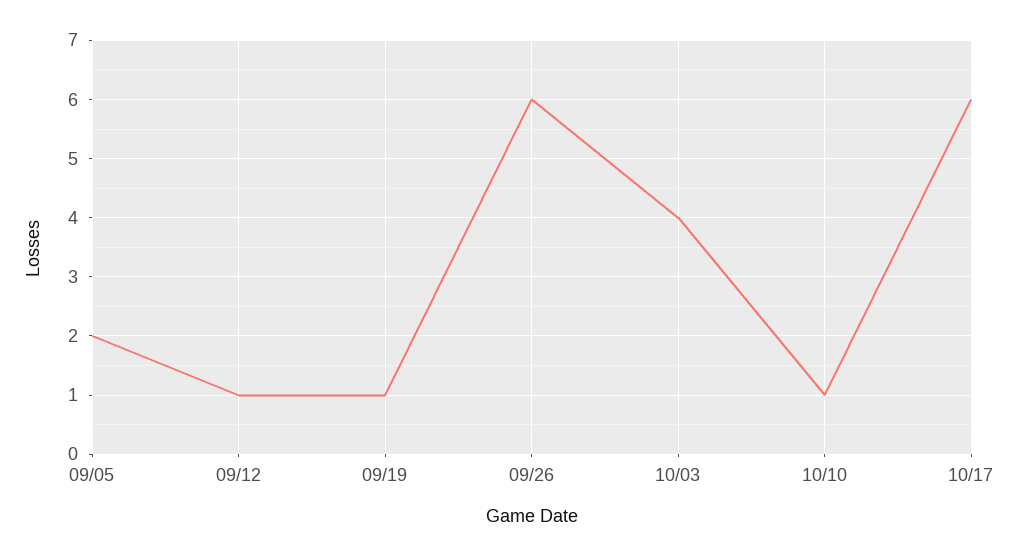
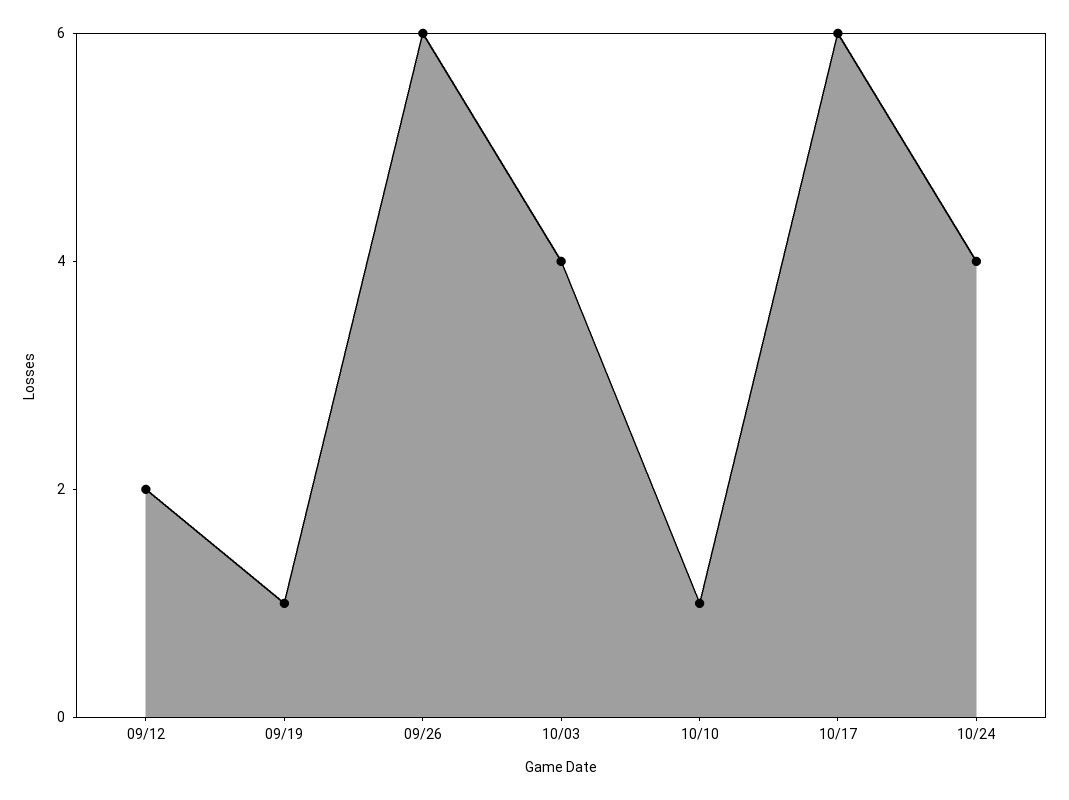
09/05: 2 -> none
09/12: 1 -> 2
10/24: none -> 4

